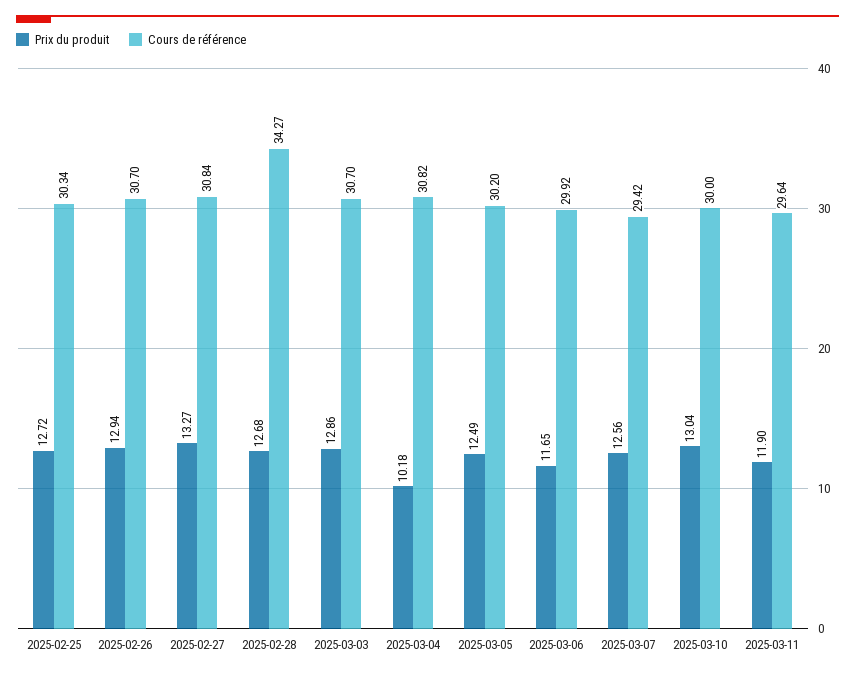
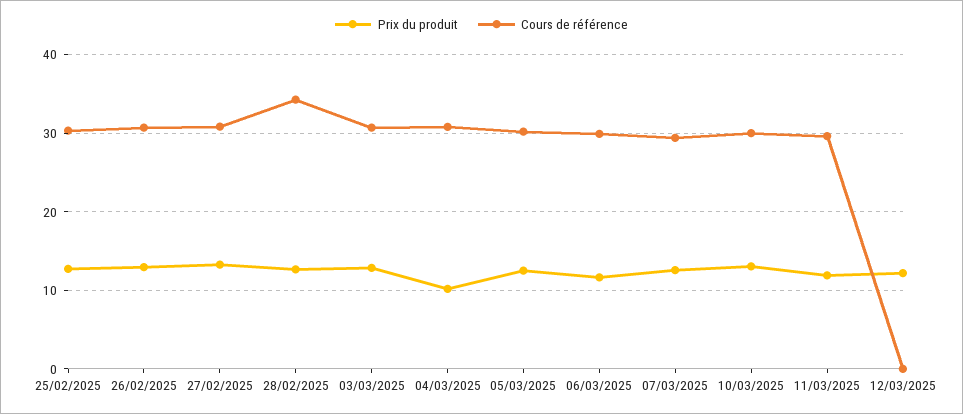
Prix du produit, 12/03/2025: none -> 12
Cours de référence, 12/03/2025: none -> 0

